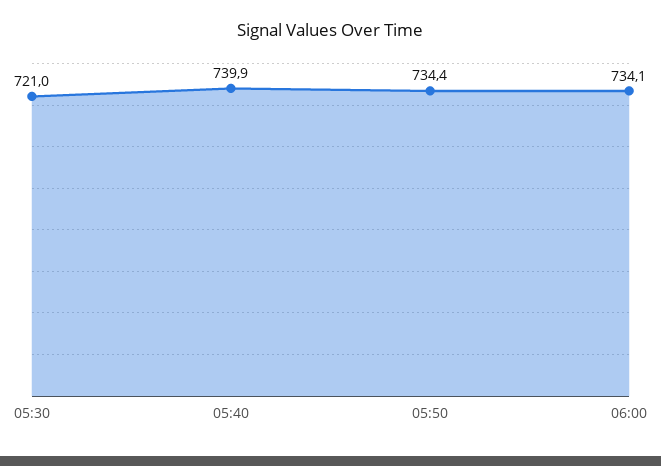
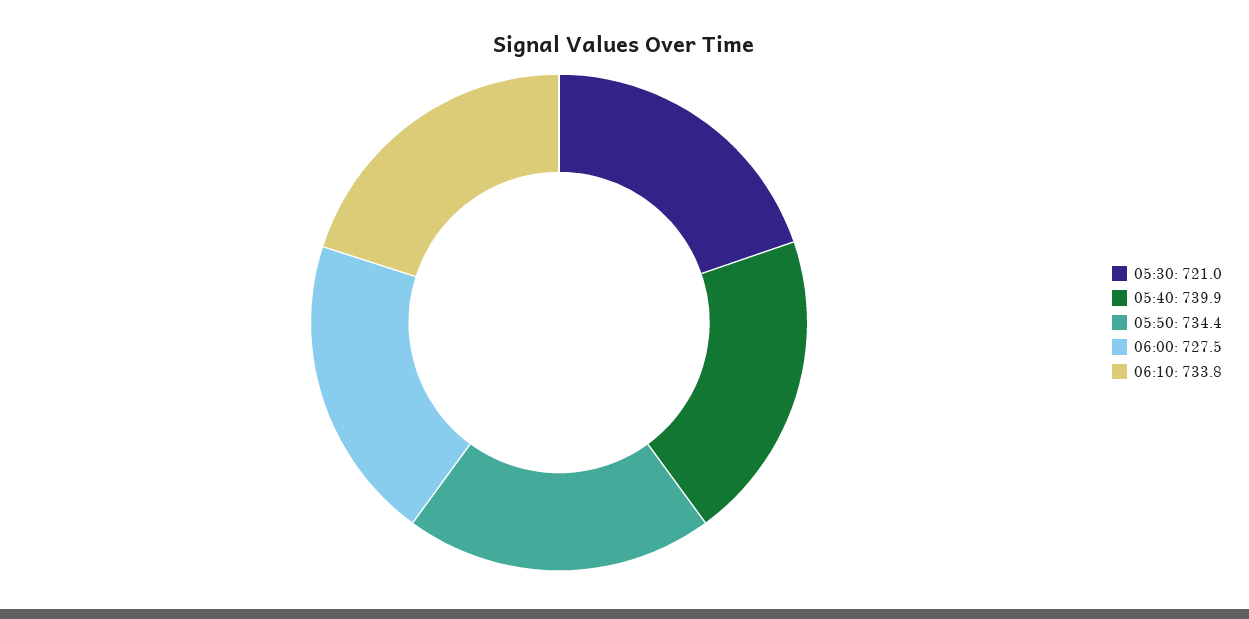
06:00: 734.1 -> 727.5
06:10: none -> 733.8

